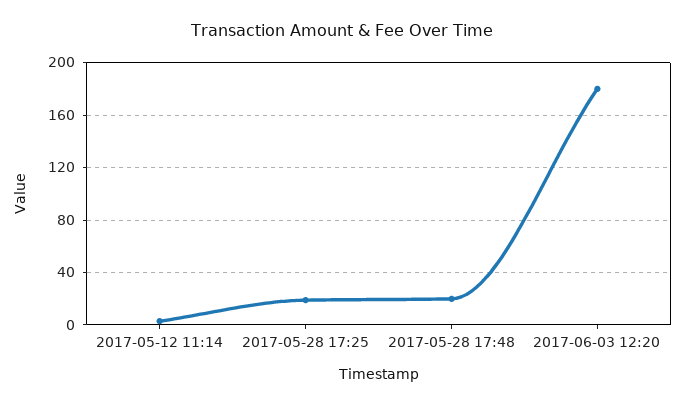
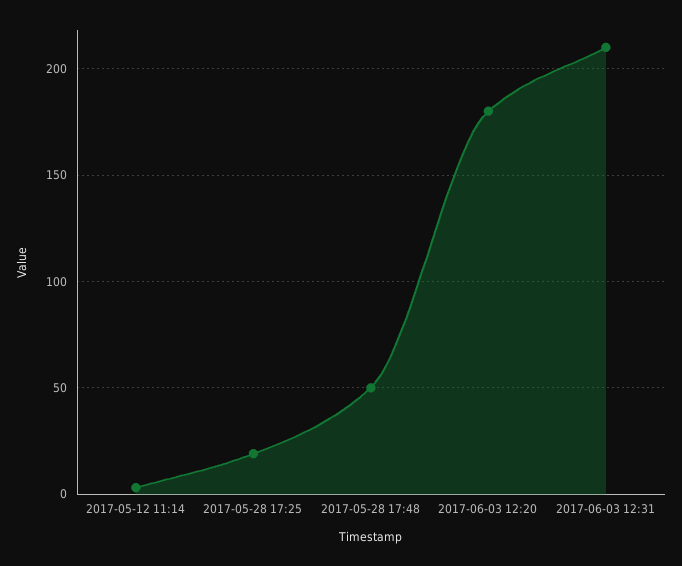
2017-05-28 17:48: 20 -> 50
2017-06-03 12:31: none -> 210

